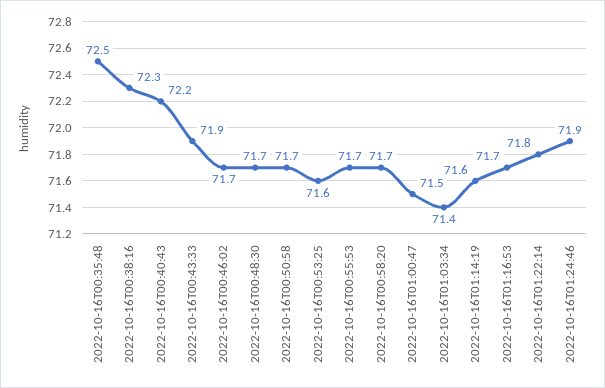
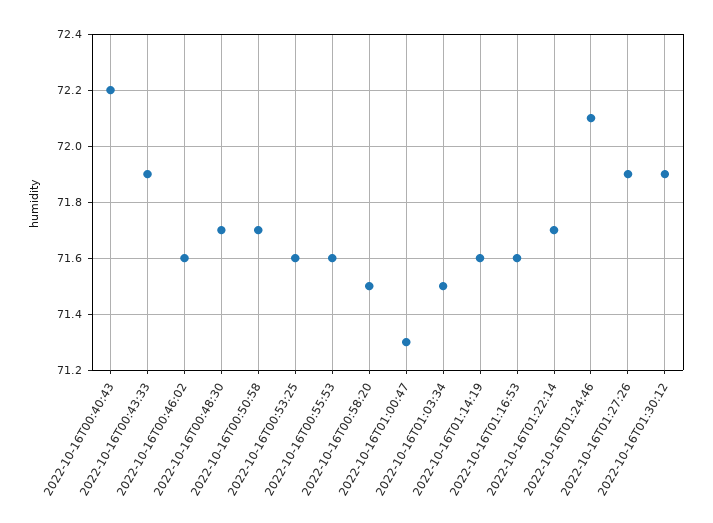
2022-10-16T00:35:48: 72.5 -> none
2022-10-16T00:38:16: 72.3 -> none
2022-10-16T00:46:02: 71.7 -> 71.6
2022-10-16T00:55:53: 71.7 -> 71.6
2022-10-16T00:58:20: 71.7 -> 71.5
2022-10-16T01:00:47: 71.5 -> 71.3
2022-10-16T01:03:34: 71.4 -> 71.5
2022-10-16T01:16:53: 71.7 -> 71.6
2022-10-16T01:22:14: 71.8 -> 71.7
2022-10-16T01:24:46: 71.9 -> 72.1
2022-10-16T01:27:26: none -> 71.9
2022-10-16T01:30:12: none -> 71.9

